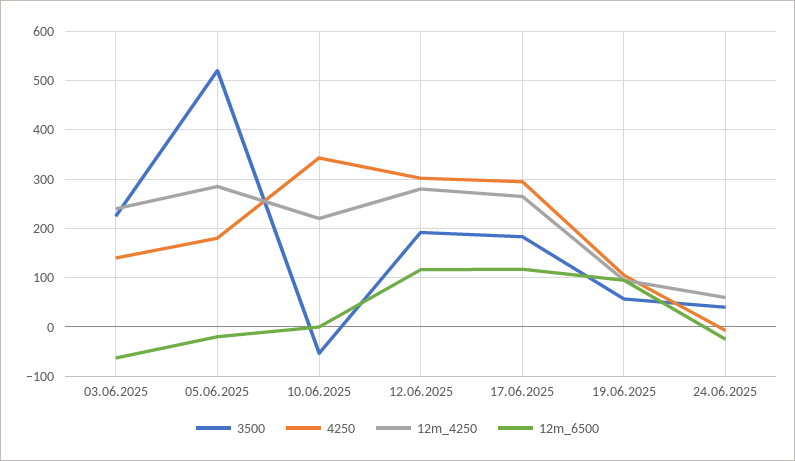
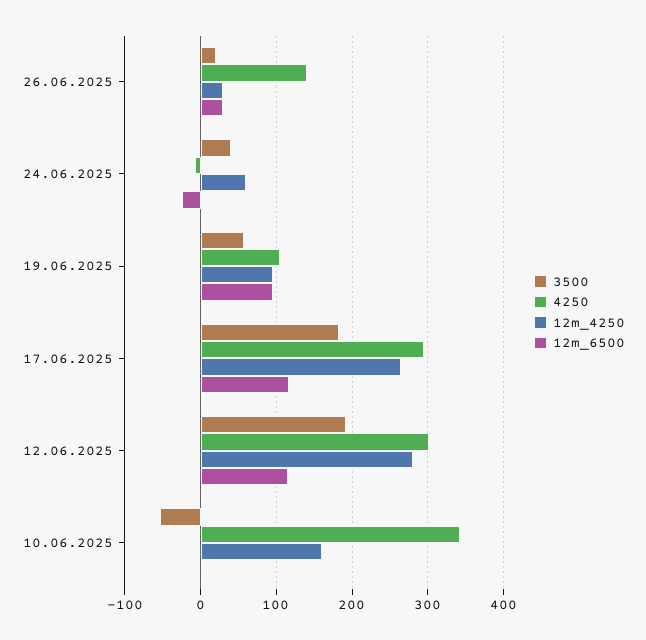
3500, 03.06.2025: 220 -> none
4250, 03.06.2025: 140 -> none
12m_4250, 03.06.2025: 240 -> none
12m_6500, 03.06.2025: -60 -> none
3500, 05.06.2025: 520 -> none
4250, 05.06.2025: 180 -> none
12m_4250, 05.06.2025: 280 -> none
12m_6500, 05.06.2025: -20 -> none
12m_4250, 10.06.2025: 220 -> 160
3500, 26.06.2025: none -> 20
4250, 26.06.2025: none -> 140
12m_4250, 26.06.2025: none -> 30
12m_6500, 26.06.2025: none -> 30

